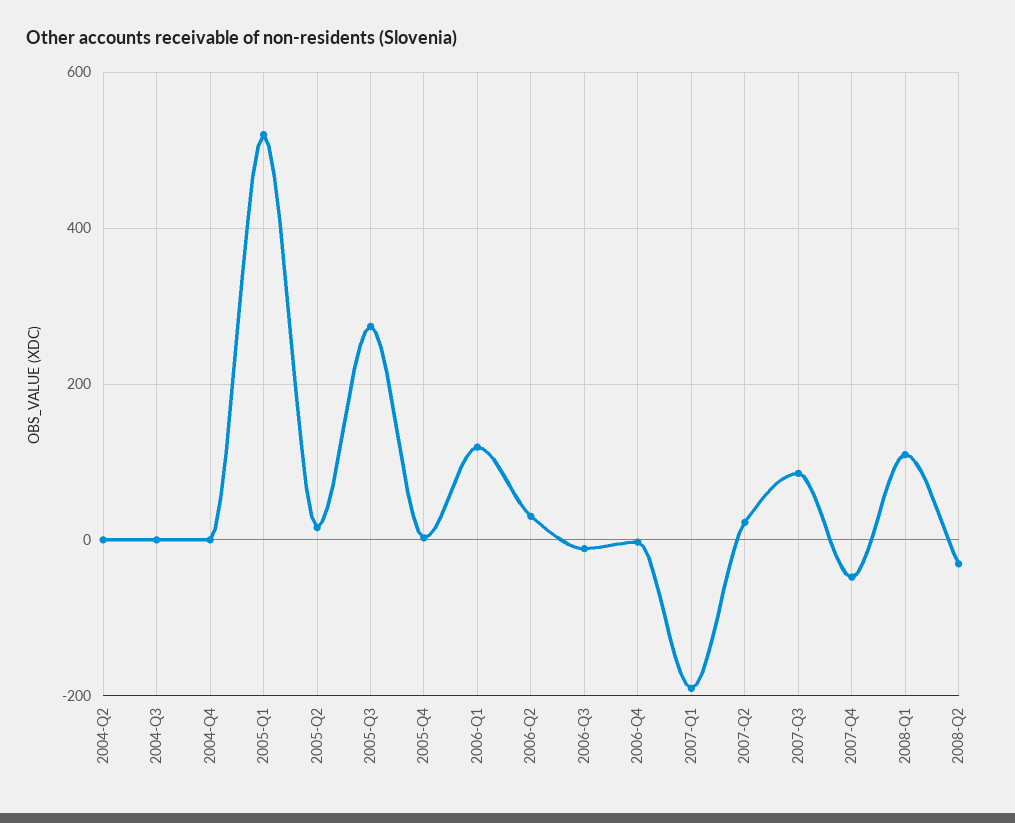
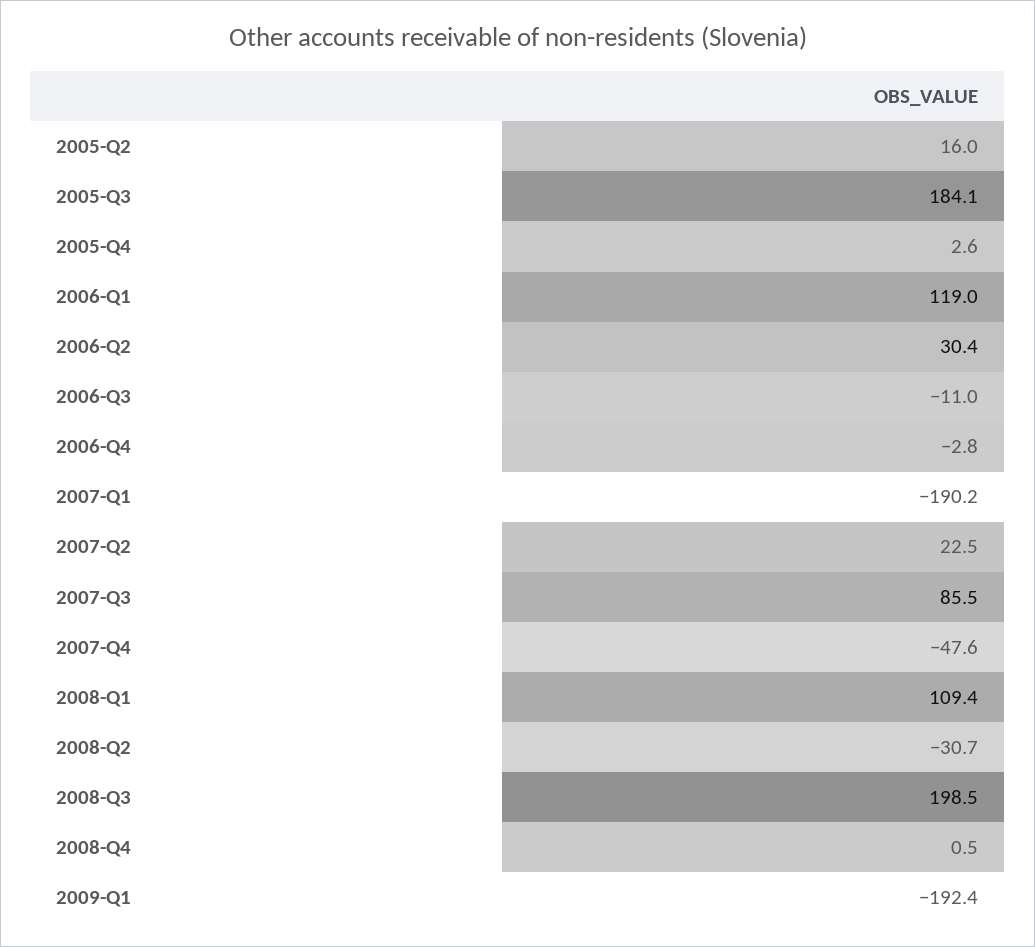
2004-Q2: 0 -> none
2004-Q3: 0 -> none
2004-Q4: 0 -> none
2005-Q1: 520 -> none
2005-Q3: 280 -> 184.1
2008-Q3: none -> 198.5
2008-Q4: none -> 0.5
2009-Q1: none -> -192.4

